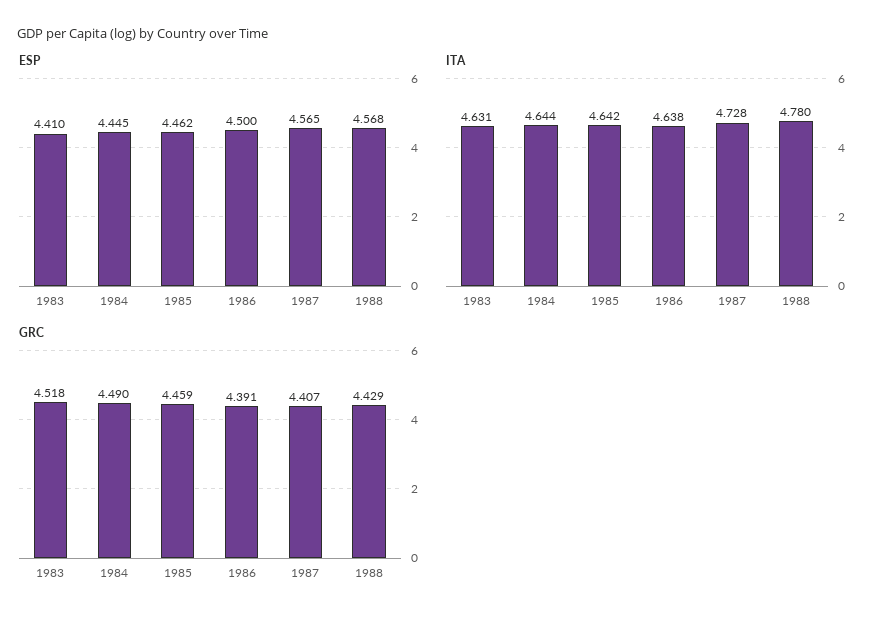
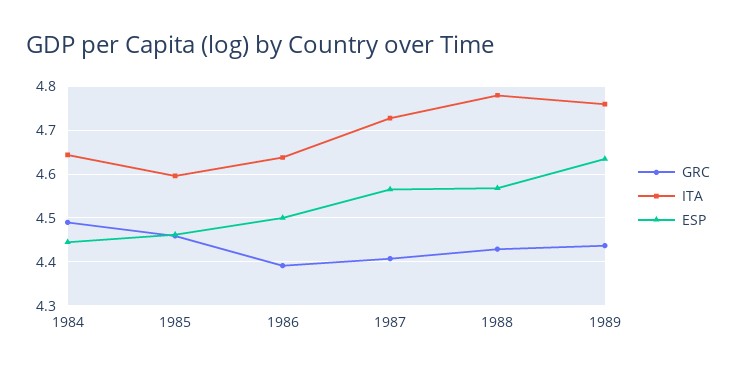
ESP, 1983: 4.41 -> none
ITA, 1983: 4.631 -> none
ITA, 1985: 4.642 -> 4.6
GRC, 1983: 4.518 -> none
GRC, 1989: none -> 4.44
ITA, 1989: none -> 4.76
ESP, 1989: none -> 4.64

